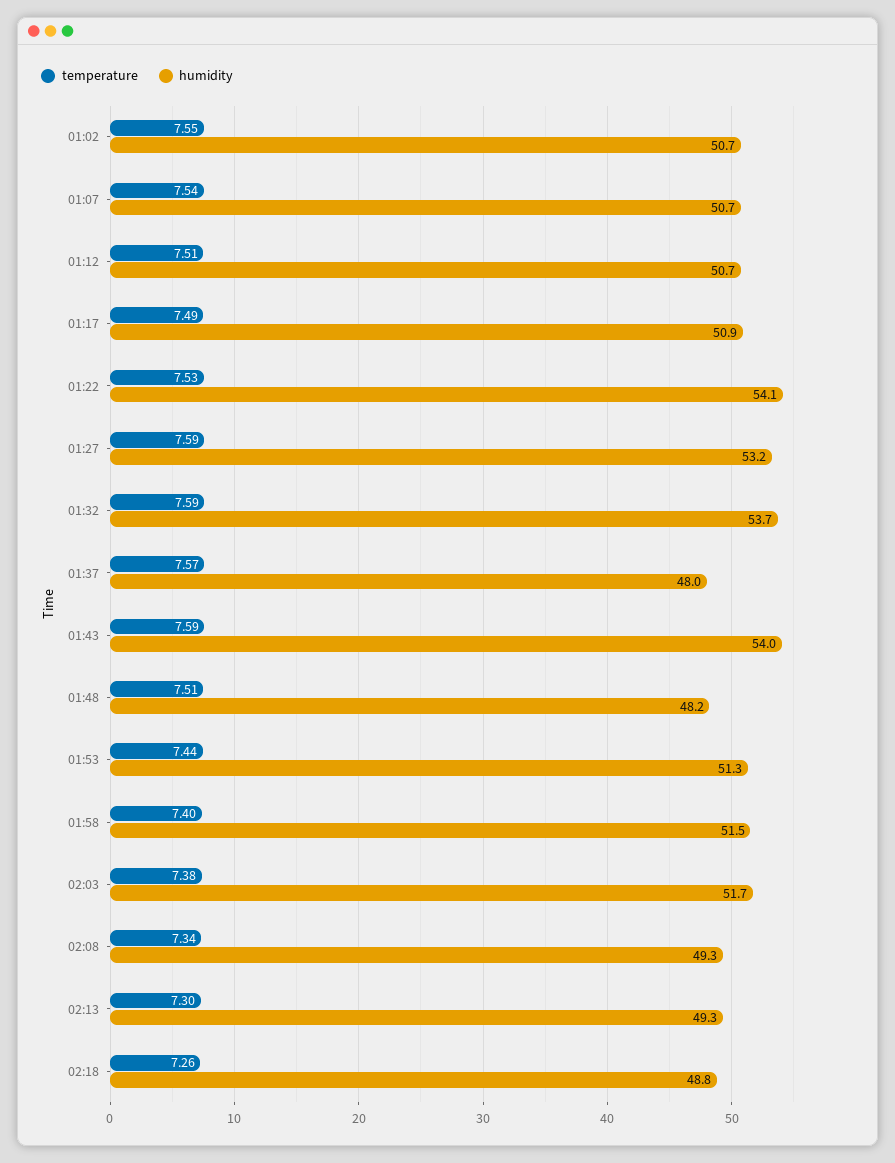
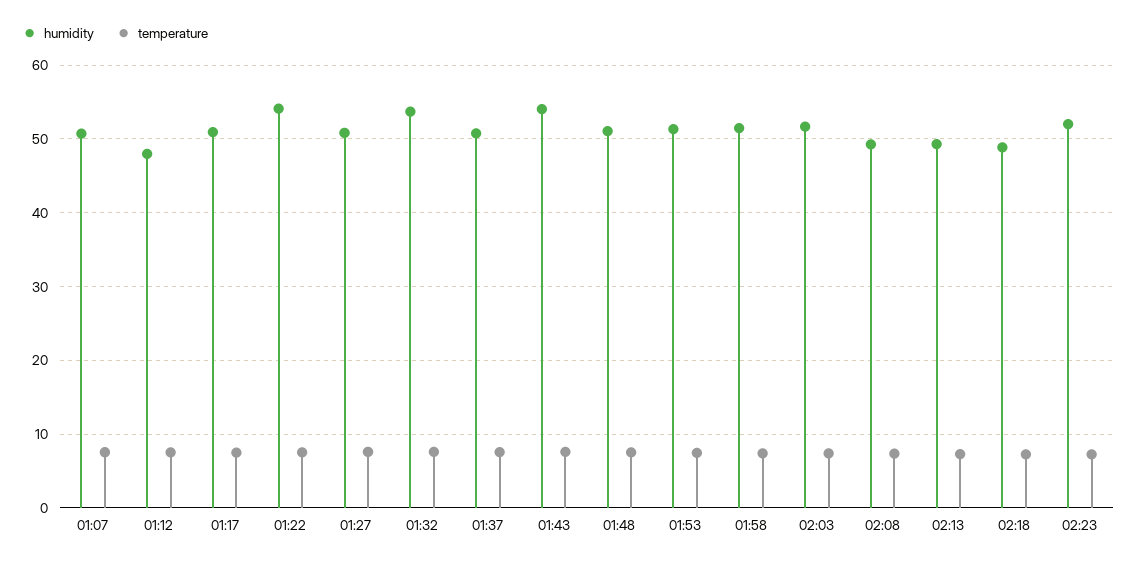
temperature, 01:02: 7.55 -> none
humidity, 01:02: 50.7 -> none
humidity, 01:12: 50.7 -> 48
humidity, 01:27: 53.2 -> 51
humidity, 01:37: 48 -> 51
humidity, 01:48: 48.2 -> 51
humidity, 02:23: none -> 52
temperature, 02:23: none -> 7

